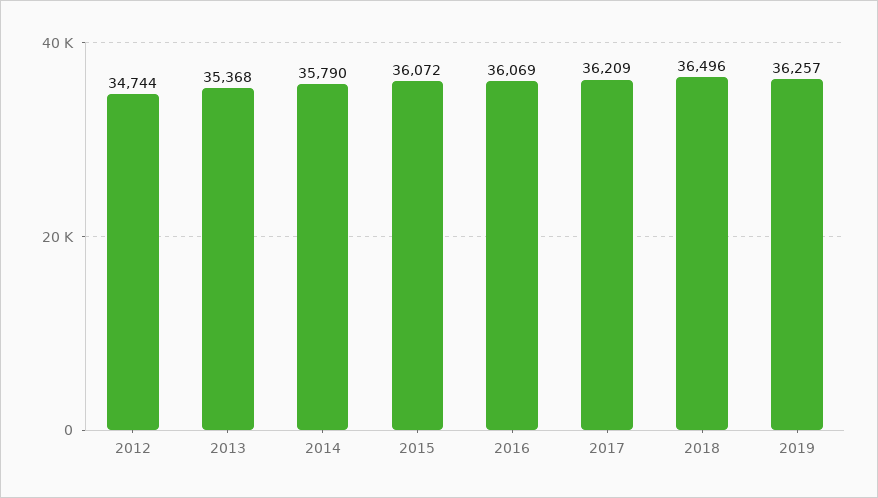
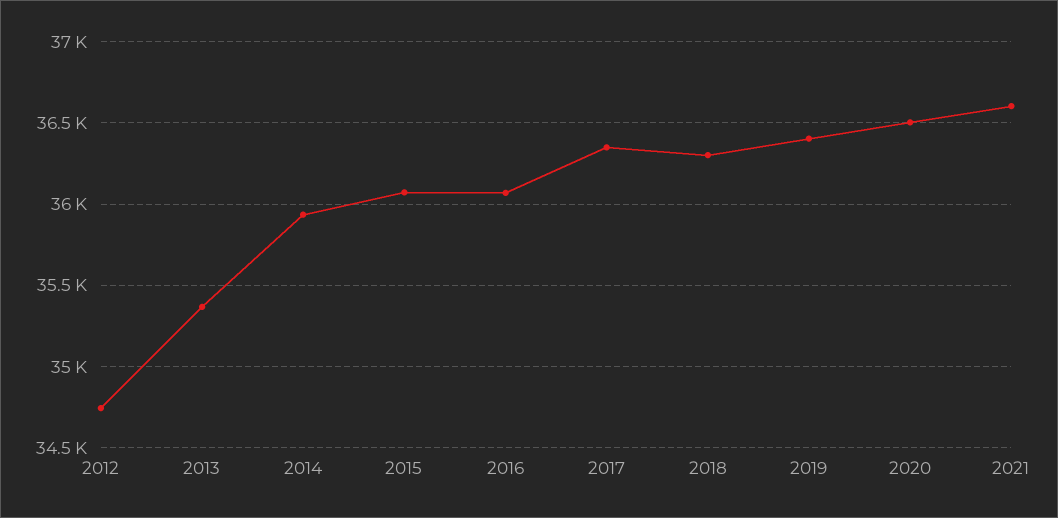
2014: 35790 -> 35950
2017: 36209 -> 36350
2018: 36496 -> 36300
2019: 36257 -> 36400
2020: none -> 36500
2021: none -> 36600

